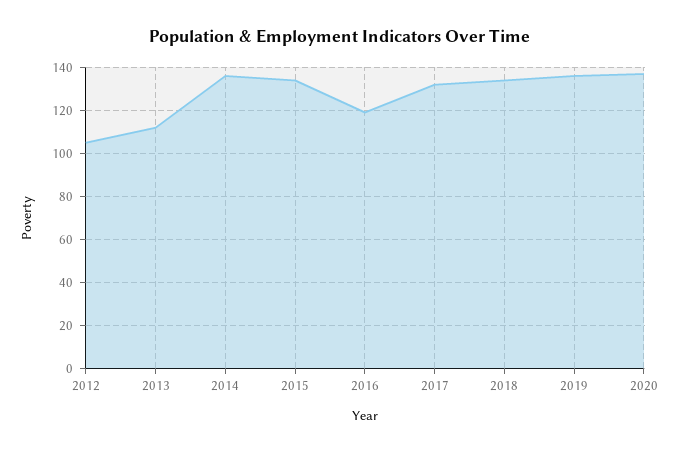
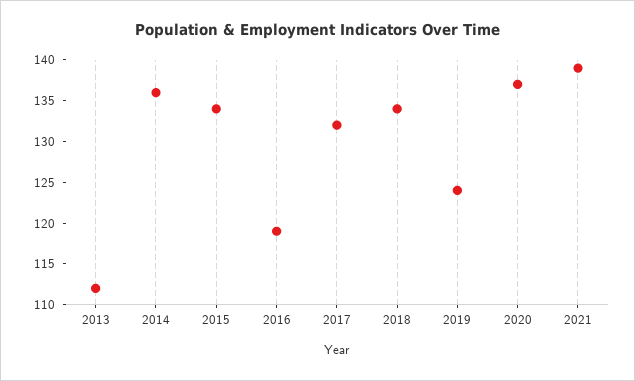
2012: 105 -> none
2019: 135 -> 124
2021: none -> 139

